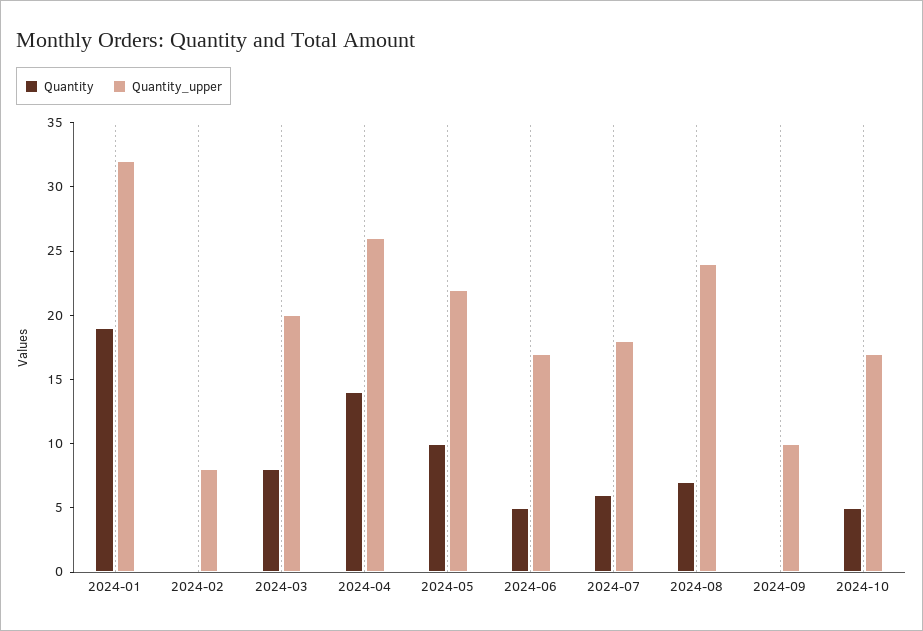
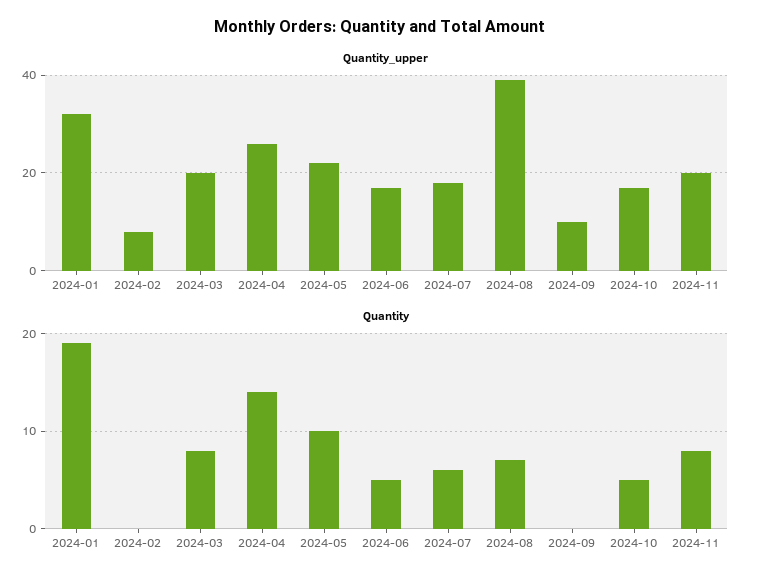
Quantity_upper, 2024-08: 24 -> 40
Quantity_upper, 2024-11: none -> 20
Quantity, 2024-11: none -> 8

